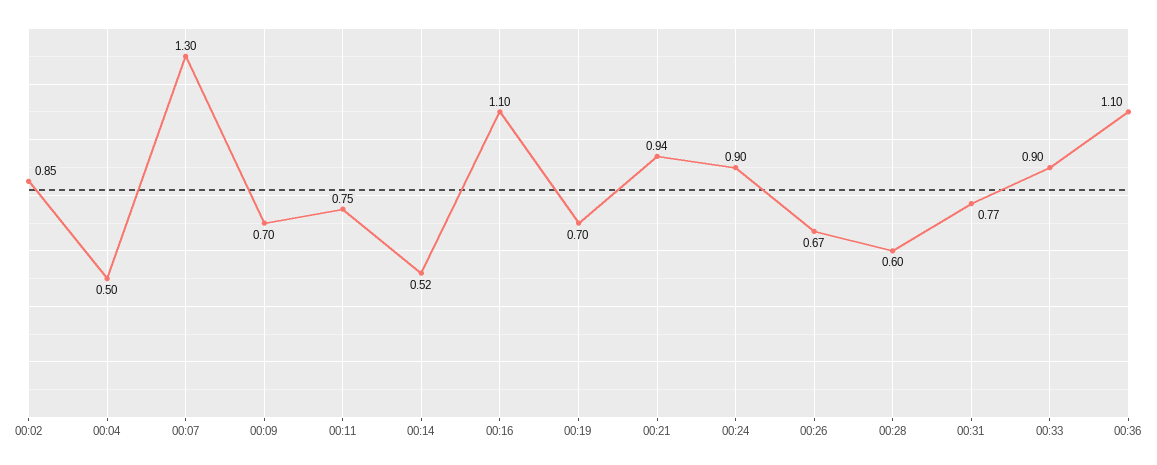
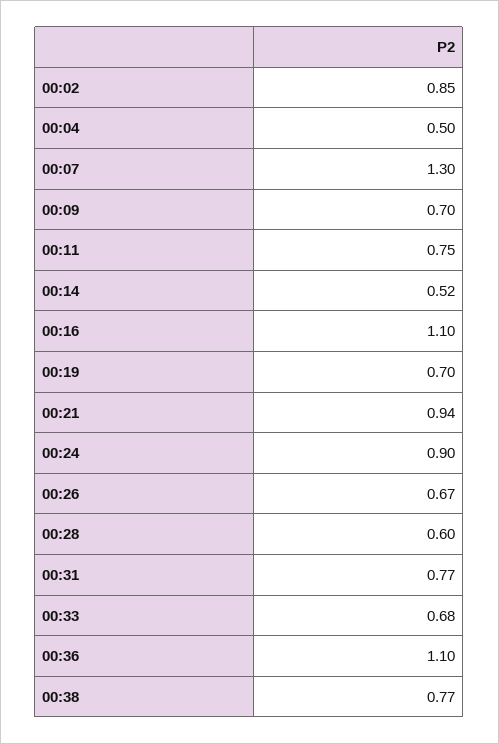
00:33: 0.9 -> 0.68
00:38: none -> 0.77

